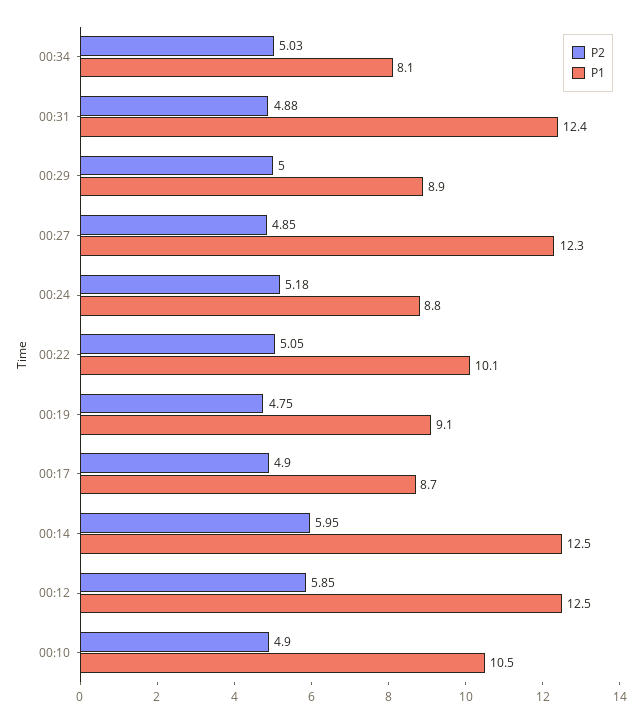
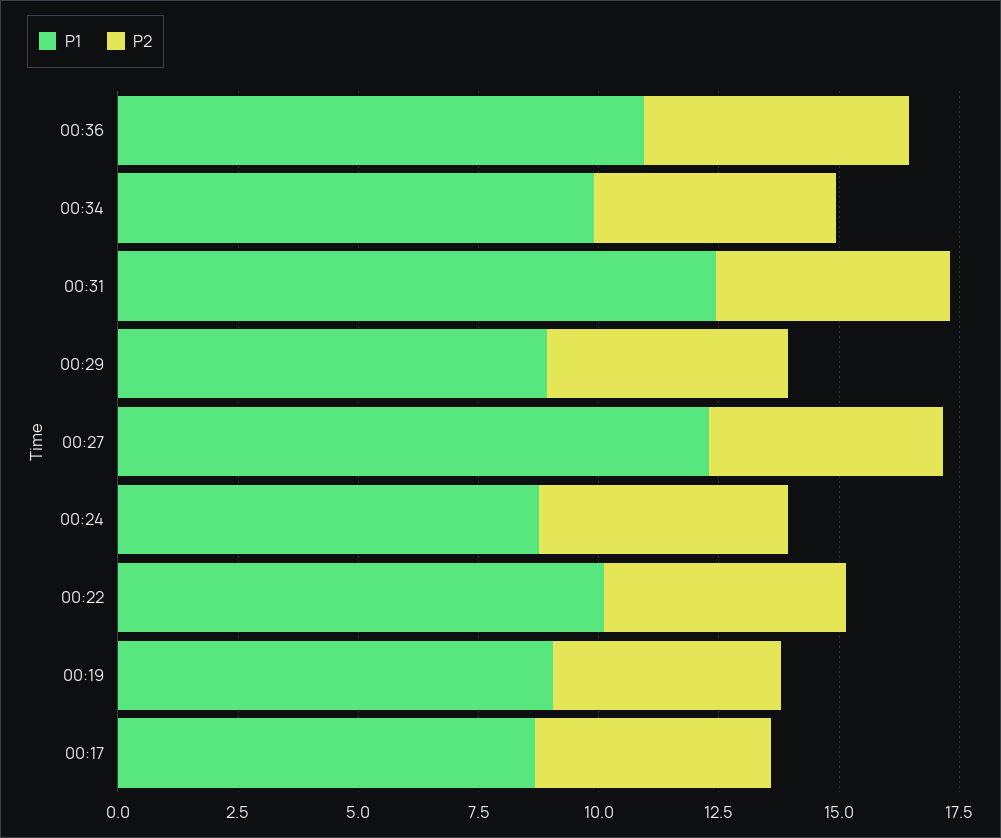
P1, 00:34: 8.1 -> 10
P2, 00:14: 5.95 -> none
P1, 00:14: 12.5 -> none
P2, 00:12: 5.85 -> none
P1, 00:12: 12.5 -> none
P2, 00:10: 4.9 -> none
P1, 00:10: 10.5 -> none
P1, 00:36: none -> 11
P2, 00:36: none -> 5.5

